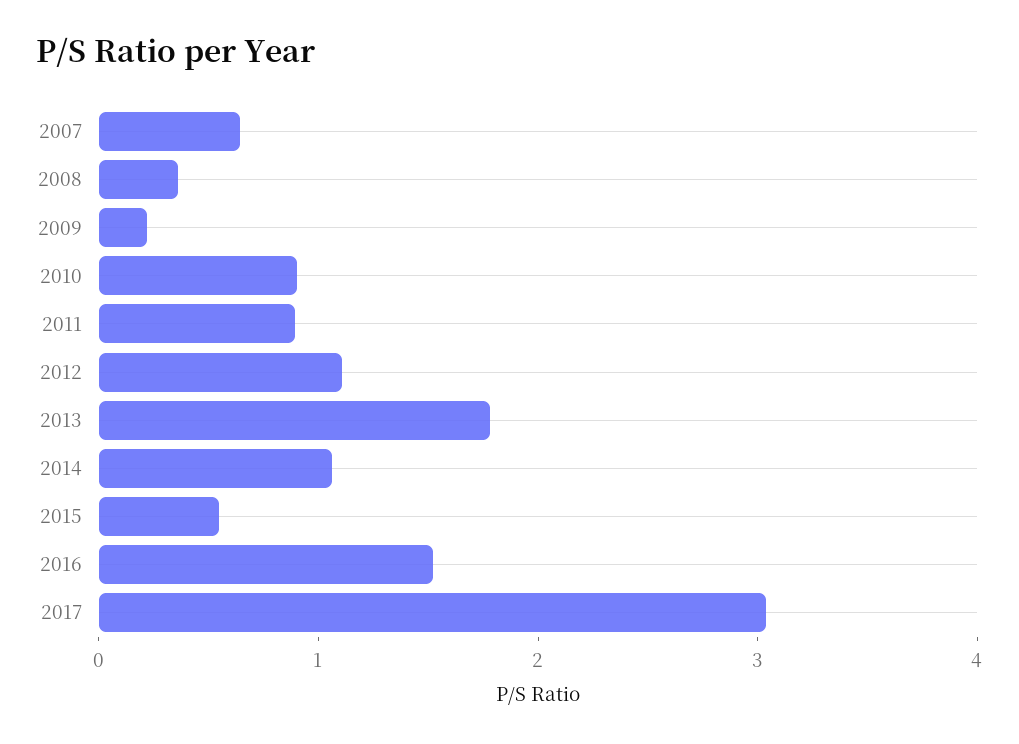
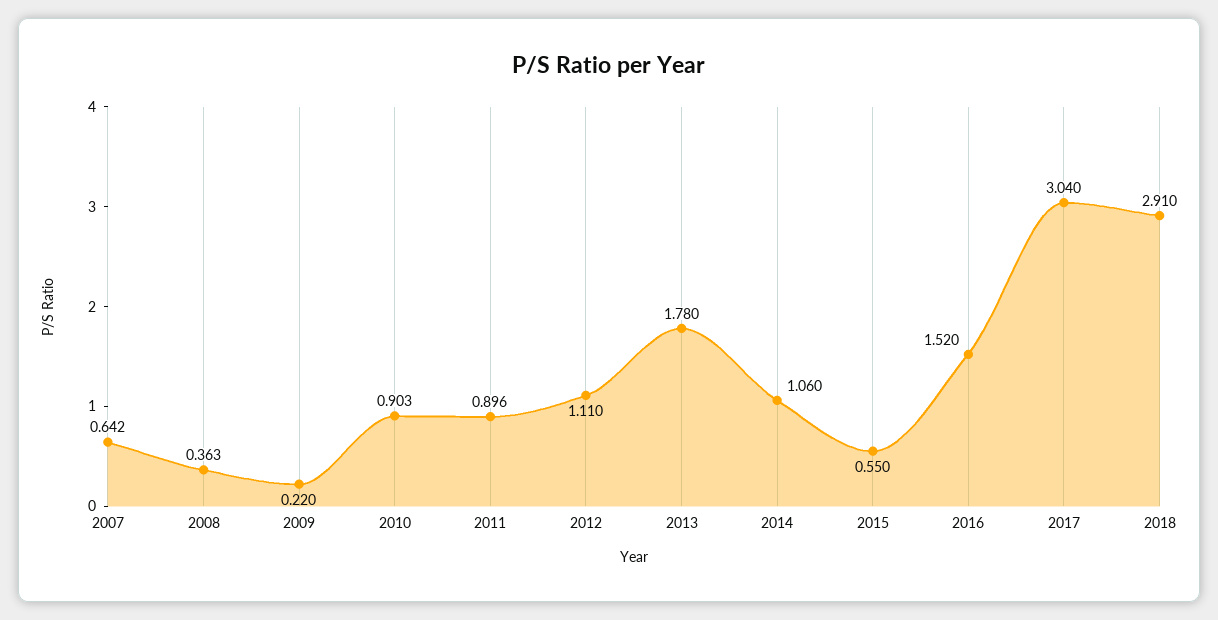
2018: none -> 2.91

